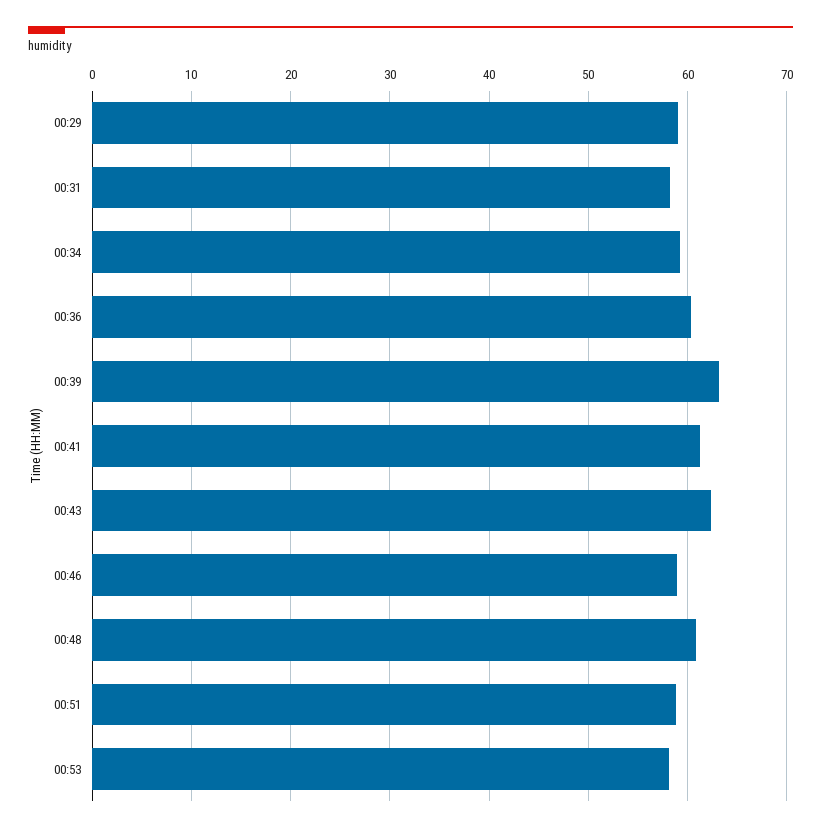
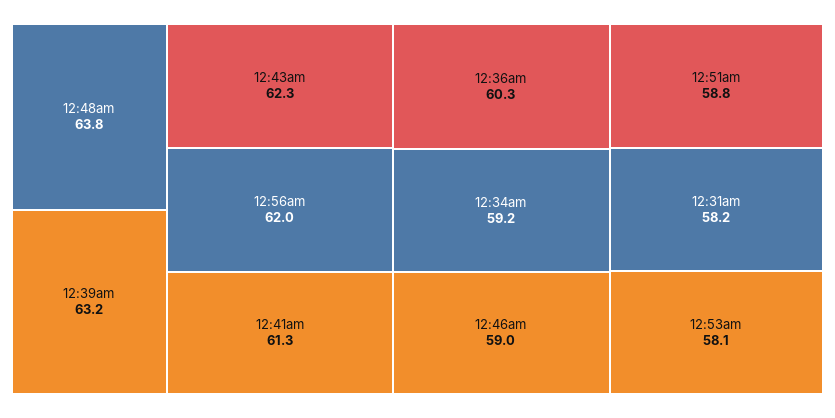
00:29: 59 -> none
00:48: 61 -> 63.8
12:56am: none -> 62

